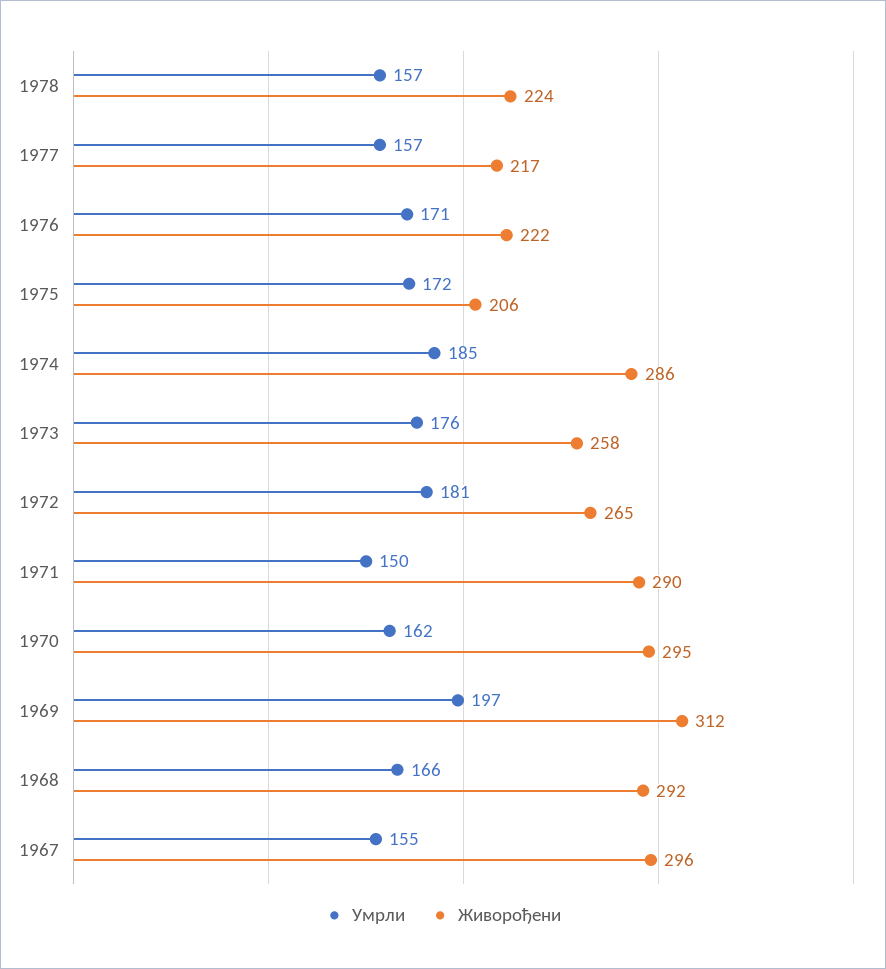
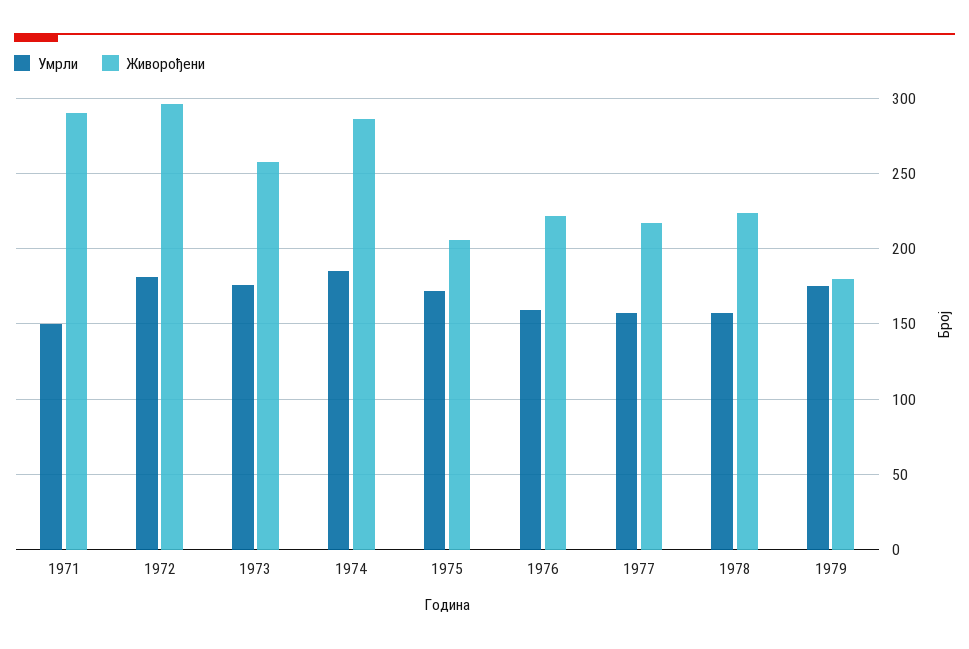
Умрли, 1976: 171 -> 160
Живорођени, 1972: 265 -> 295
Умрли, 1970: 162 -> none
Живорођени, 1970: 295 -> none
Умрли, 1969: 197 -> none
Живорођени, 1969: 312 -> none
Умрли, 1968: 166 -> none
Живорођени, 1968: 292 -> none
Умрли, 1967: 155 -> none
Живорођени, 1967: 296 -> none
Умрли, 1979: none -> 175
Живорођени, 1979: none -> 180

